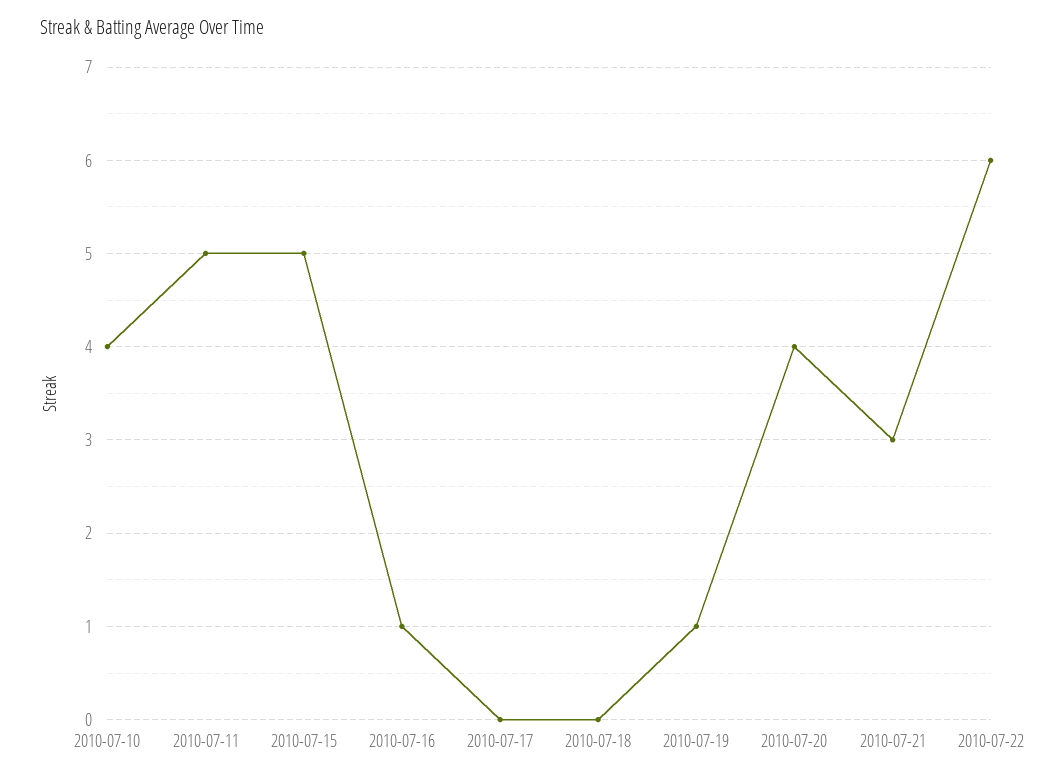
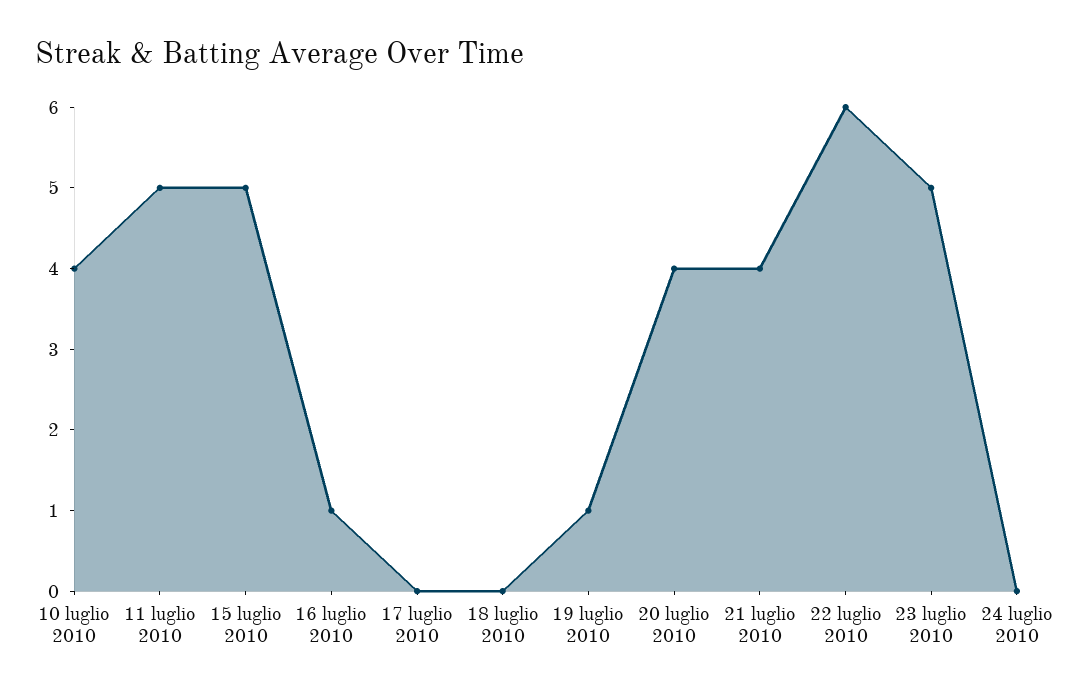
2010-07-21: 3 -> 4
23 luglio 2010: none -> 5
24 luglio 2010: none -> 0

